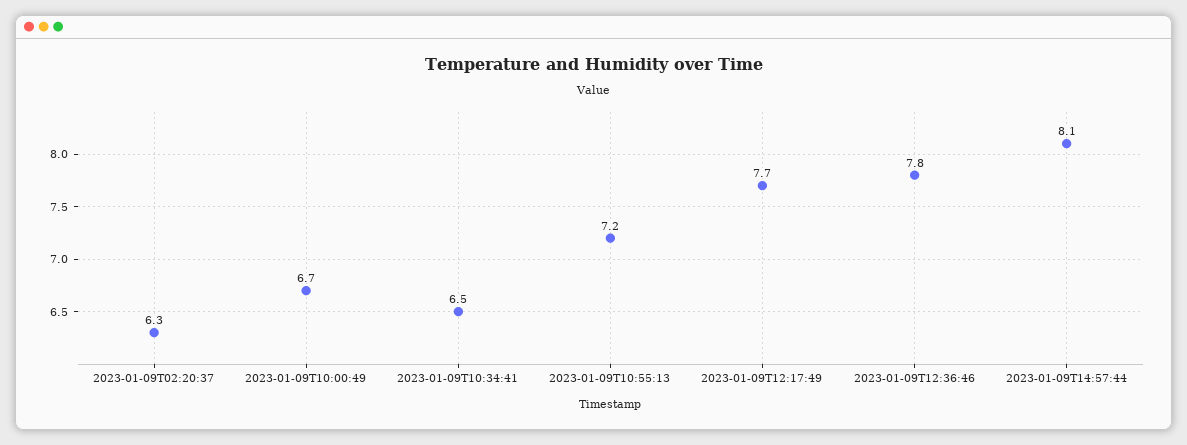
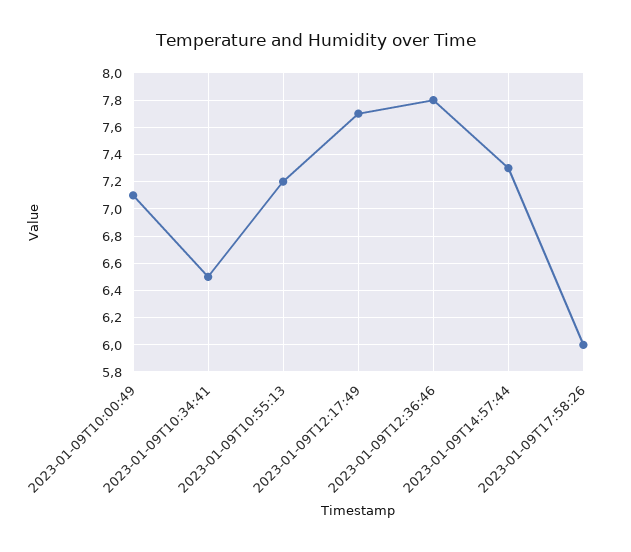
2023-01-09T02:20:37: 6.3 -> none
2023-01-09T10:00:49: 6.7 -> 7.1
2023-01-09T14:57:44: 8.1 -> 7.3
2023-01-09T17:58:26: none -> 6

